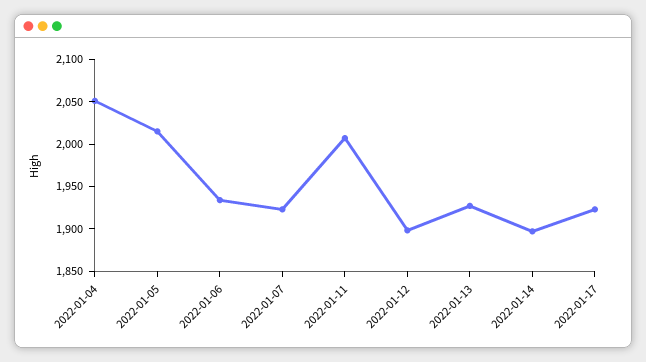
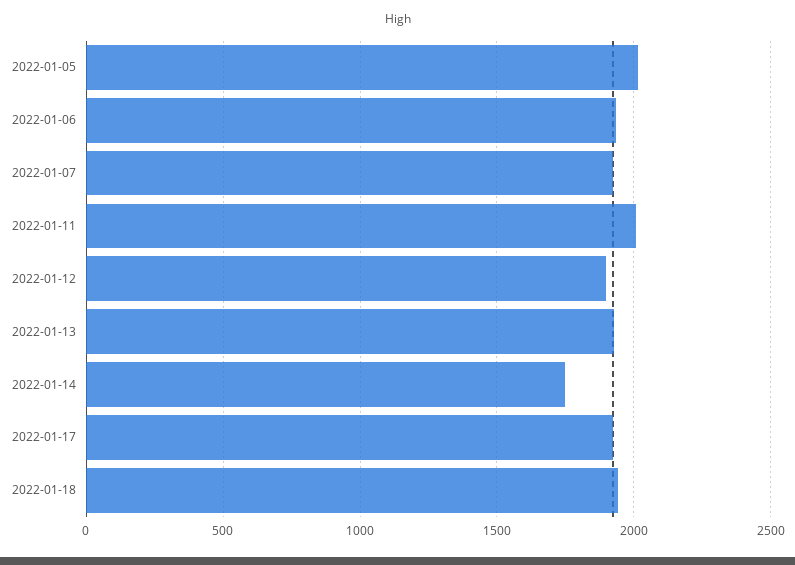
2022-01-04: 2050 -> none
2022-01-14: 1900 -> 1750
2022-01-18: none -> 1950

